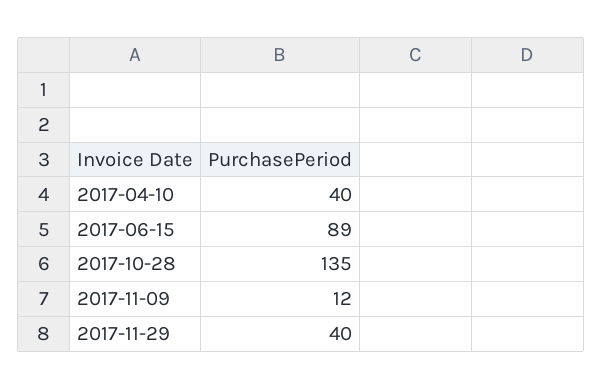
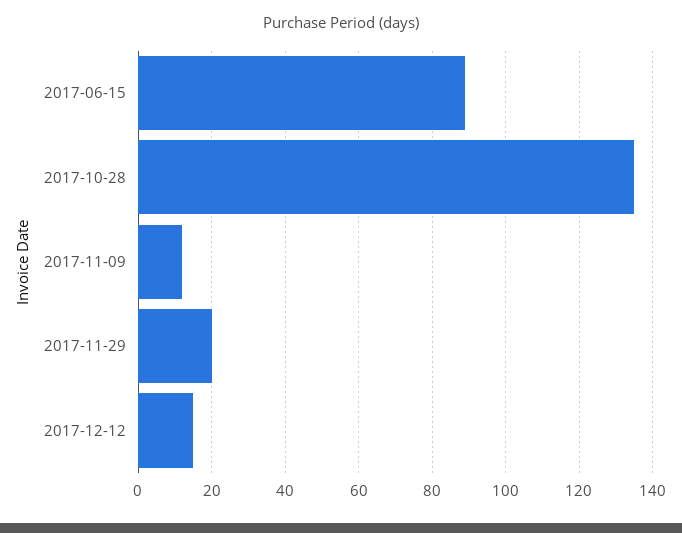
2017-04-10: 40 -> none
2017-11-29: 40 -> 20
2017-12-12: none -> 15

